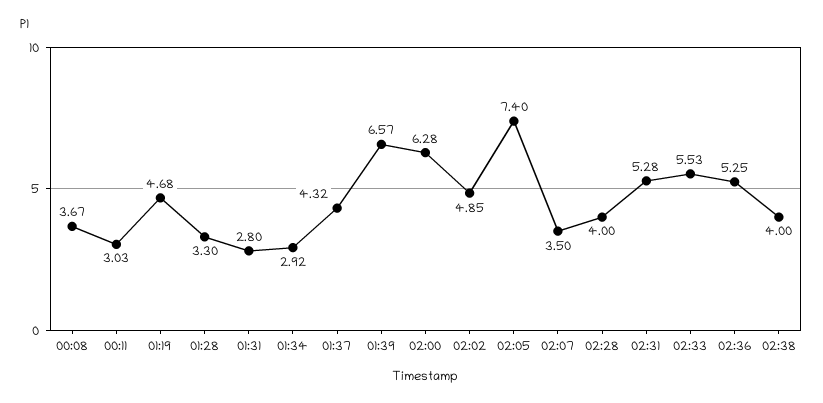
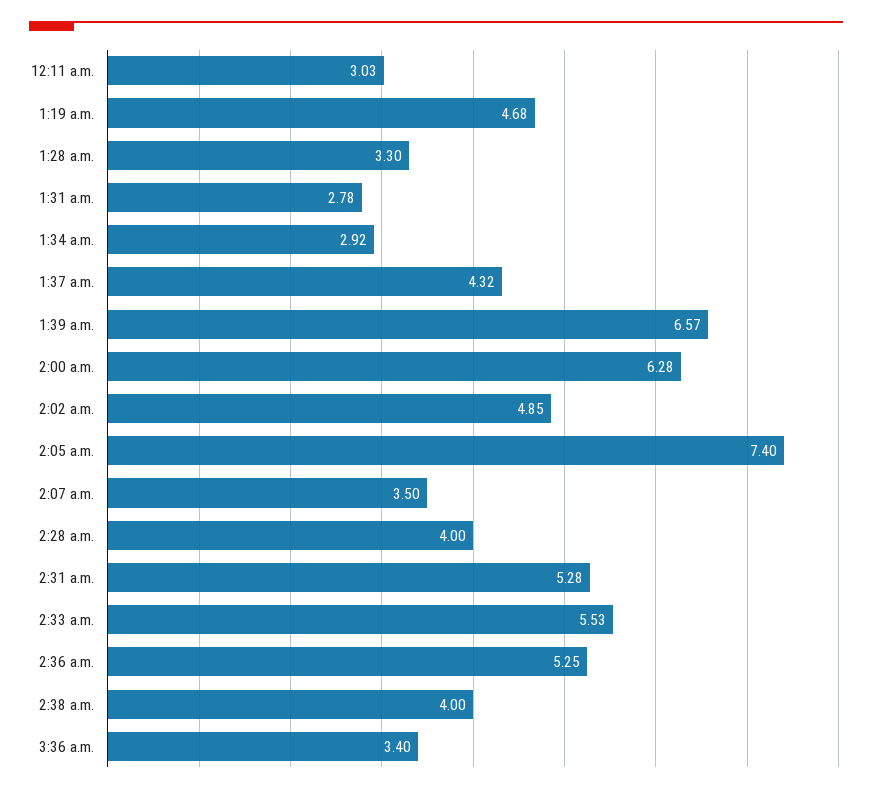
00:08: 3.67 -> none
01:31: 2.8 -> 2.78
3:36 a.m.: none -> 3.4

